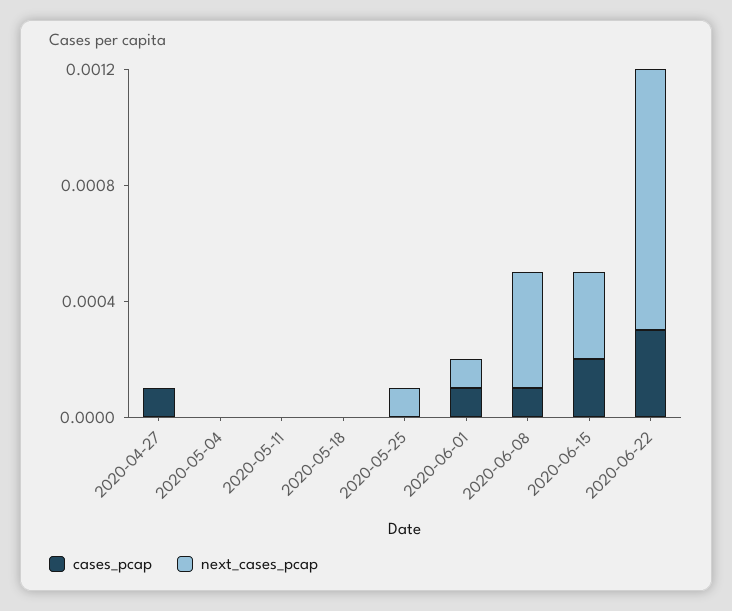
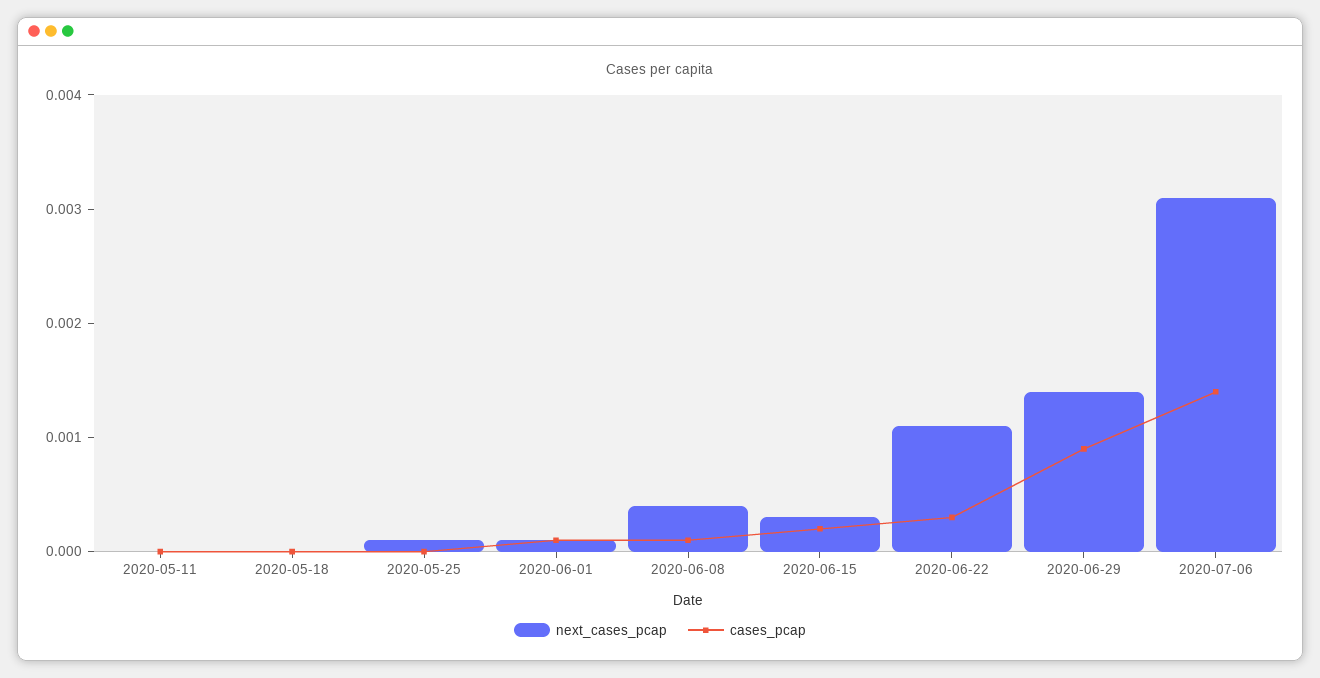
cases_pcap, 2020-04-27: 0.0001 -> none
next_cases_pcap, 2020-04-27: 0 -> none
cases_pcap, 2020-05-04: 0 -> none
next_cases_pcap, 2020-05-04: 0 -> none
next_cases_pcap, 2020-06-22: 0.0009 -> 0.0011
next_cases_pcap, 2020-06-29: none -> 0.0014
cases_pcap, 2020-06-29: none -> 0.0009
next_cases_pcap, 2020-07-06: none -> 0.0031
cases_pcap, 2020-07-06: none -> 0.0014

